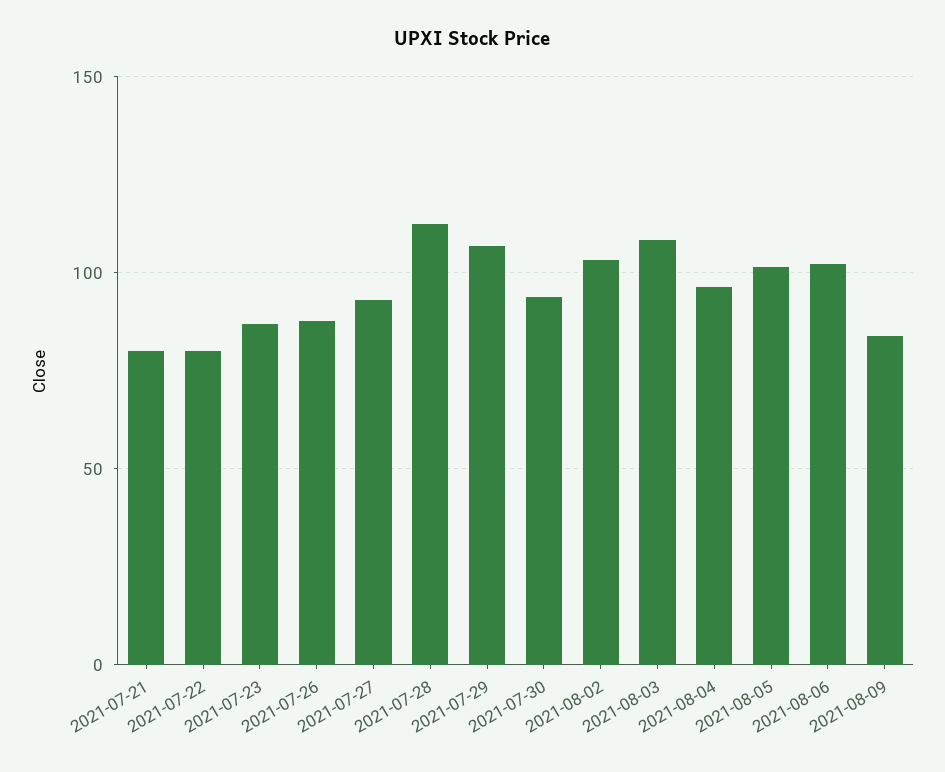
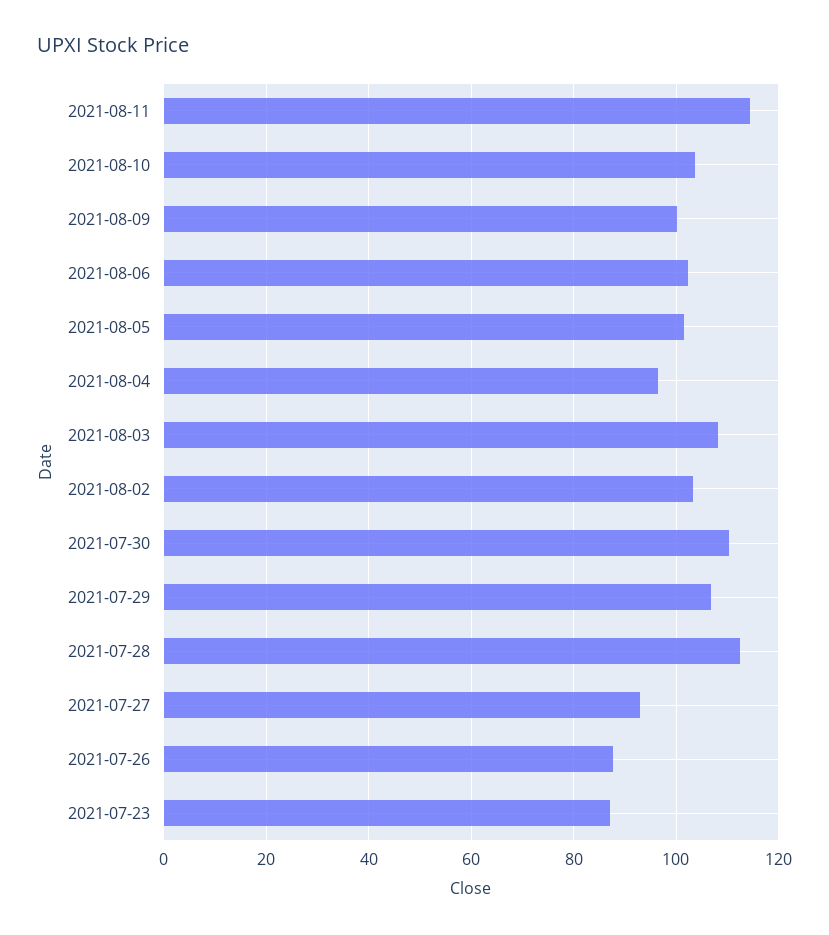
2021-07-21: 80 -> none
2021-07-22: 80 -> none
2021-07-30: 95 -> 110
2021-08-09: 85 -> 100
2021-08-11: none -> 114
2021-08-10: none -> 104

